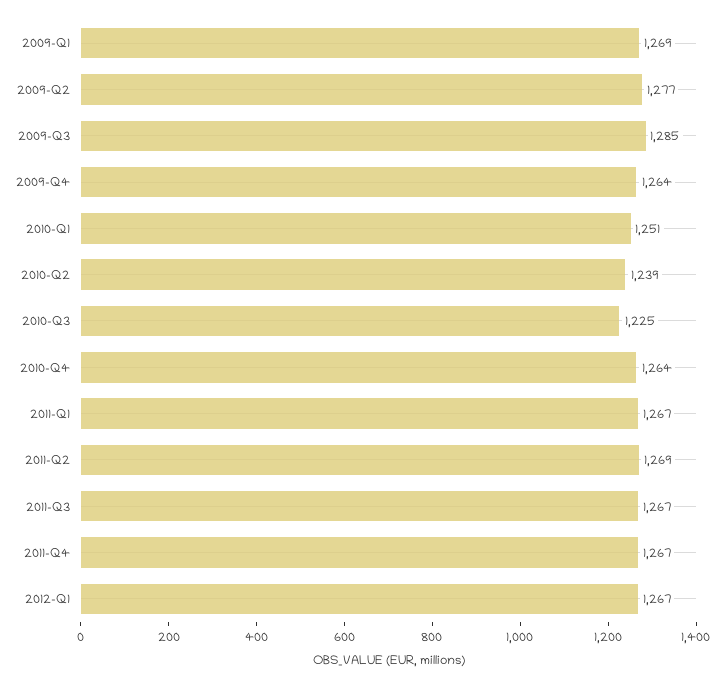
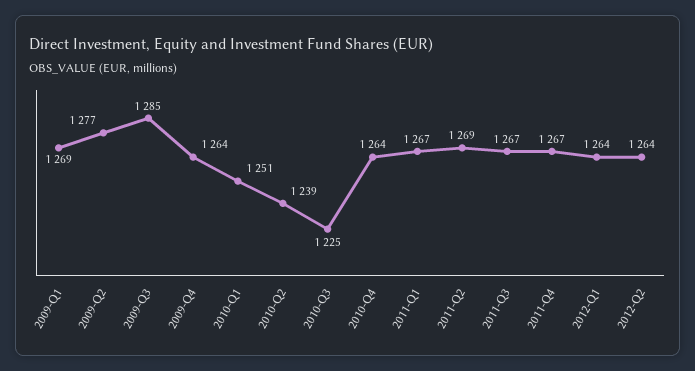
2012-Q1: 1267 -> 1264
2012-Q2: none -> 1264

